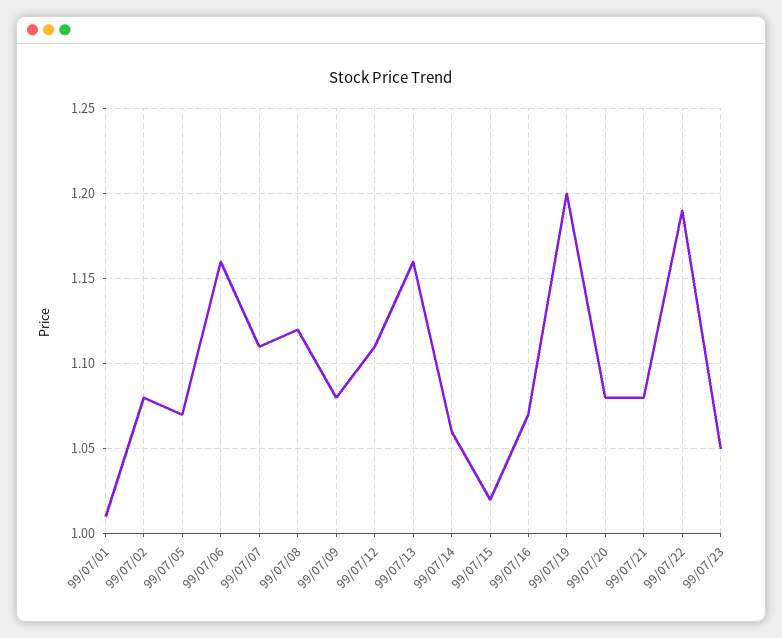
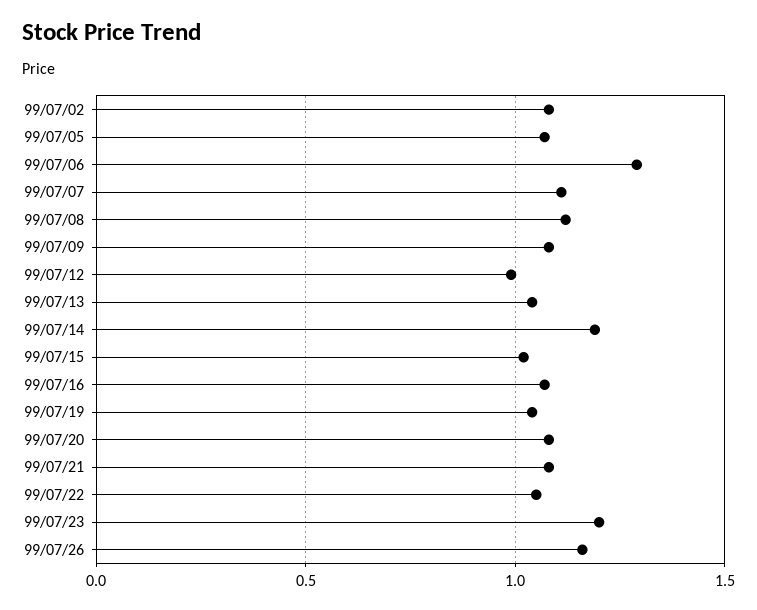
99/07/01: 1.01 -> none
99/07/06: 1.16 -> 1.3
99/07/12: 1.11 -> 1
99/07/13: 1.16 -> 1.05
99/07/14: 1.06 -> 1.2
99/07/19: 1.2 -> 1.05
99/07/22: 1.19 -> 1.05
99/07/23: 1.05 -> 1.2
99/07/26: none -> 1.15

